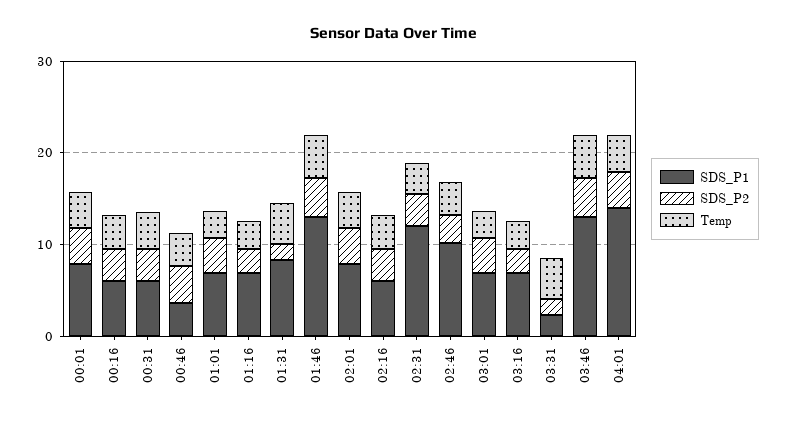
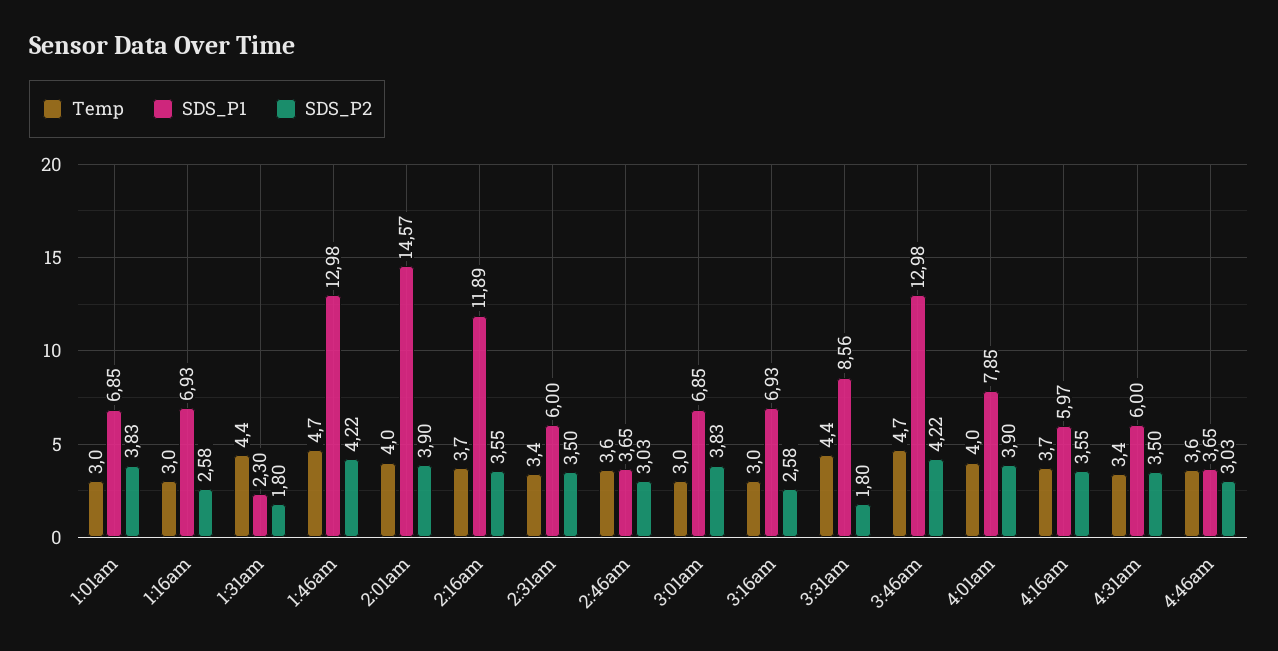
SDS_P1, 00:01: 8 -> none
SDS_P2, 00:01: 4 -> none
Temp, 00:01: 4 -> none
SDS_P1, 00:16: 6 -> none
SDS_P2, 00:16: 4 -> none
Temp, 00:16: 4 -> none
SDS_P1, 00:31: 6 -> none
SDS_P2, 00:31: 4 -> none
Temp, 00:31: 4 -> none
SDS_P1, 00:46: 4 -> none
SDS_P2, 00:46: 4 -> none
Temp, 00:46: 4 -> none
SDS_P1, 01:31: 8 -> 2.3
SDS_P1, 02:01: 8 -> 14.57
SDS_P1, 02:16: 6 -> 11.89
SDS_P1, 02:31: 12 -> 6
SDS_P1, 02:46: 10 -> 3.65
SDS_P1, 03:31: 2 -> 8.56
SDS_P1, 04:01: 14 -> 7.85
Temp, 4:16am: none -> 3.7
SDS_P1, 4:16am: none -> 5.97
SDS_P2, 4:16am: none -> 3.55
Temp, 4:31am: none -> 3.4
SDS_P1, 4:31am: none -> 6
SDS_P2, 4:31am: none -> 3.5
Temp, 4:46am: none -> 3.6
SDS_P1, 4:46am: none -> 3.65
SDS_P2, 4:46am: none -> 3.03

